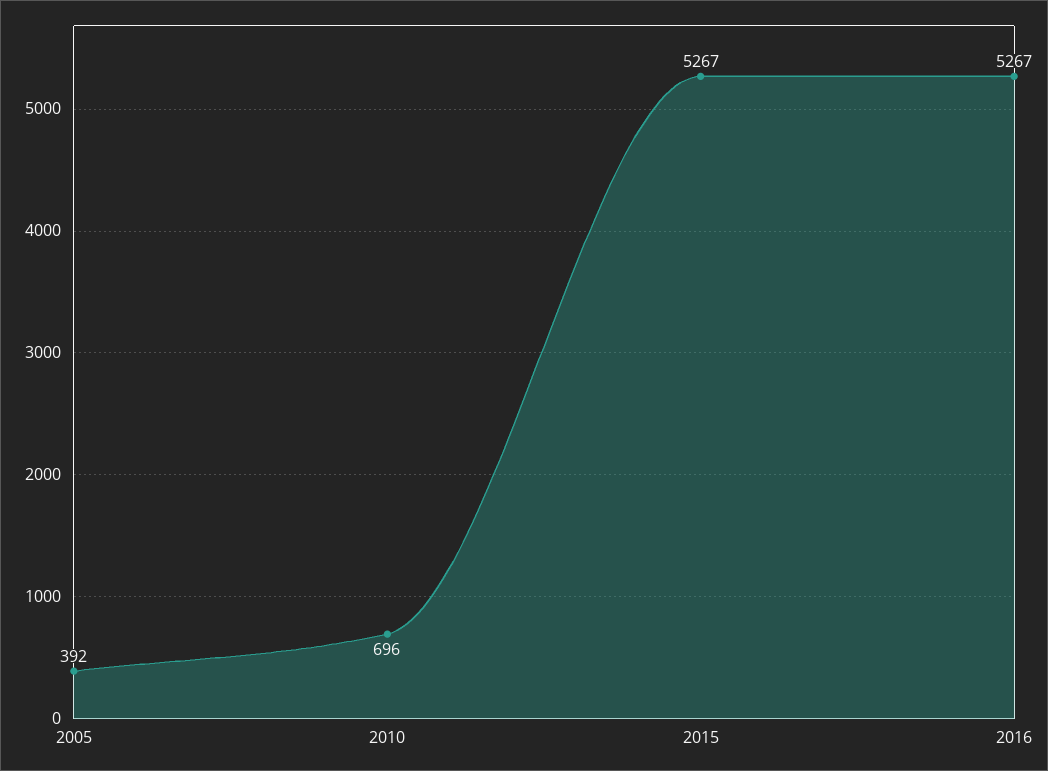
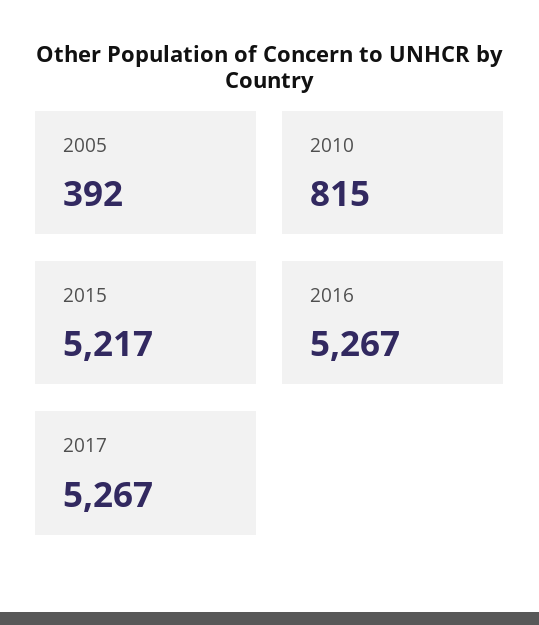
2010: 696 -> 815
2015: 5267 -> 5217
2017: none -> 5267

